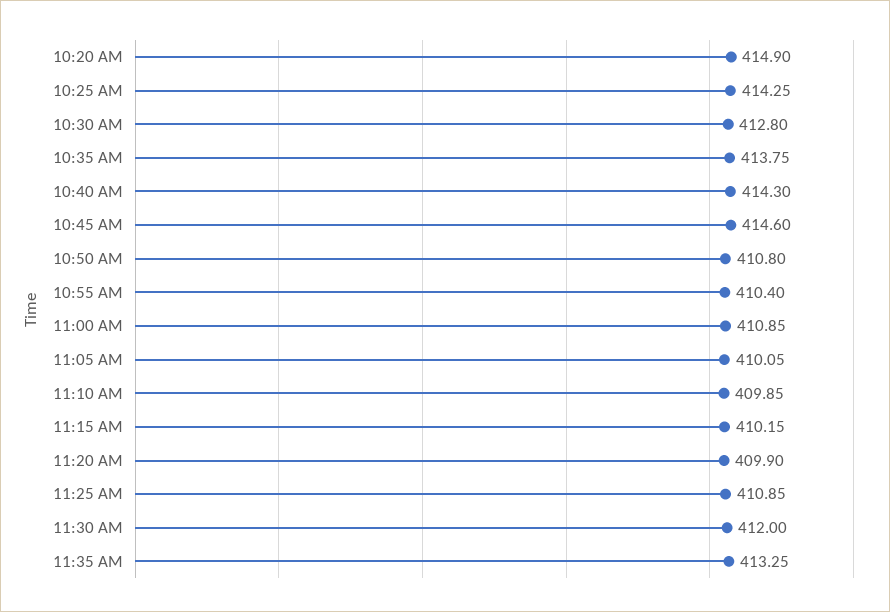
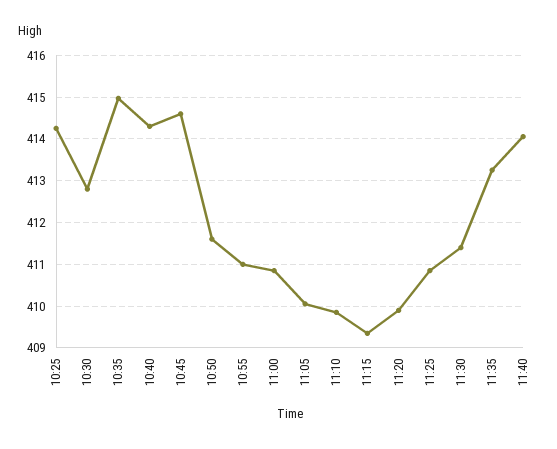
10:20 AM: 414.9 -> none
10:35 AM: 413.75 -> 415
10:50 AM: 410.8 -> 411.6
10:55 AM: 410.4 -> 411
11:15 AM: 410.15 -> 409.4
11:30 AM: 412 -> 411.4
11:40: none -> 414

